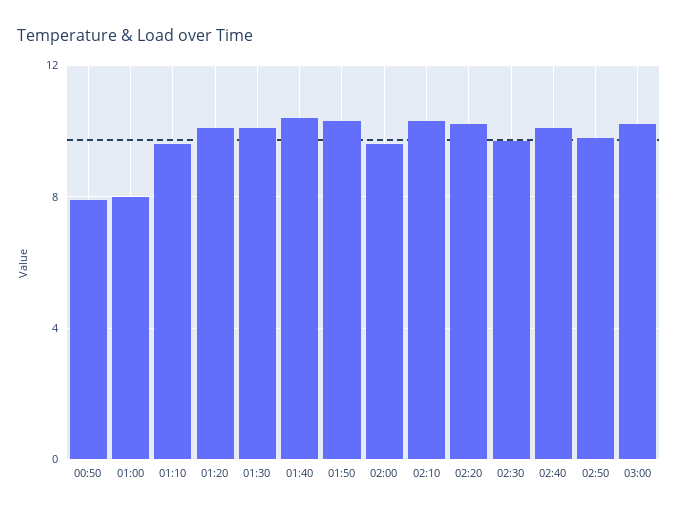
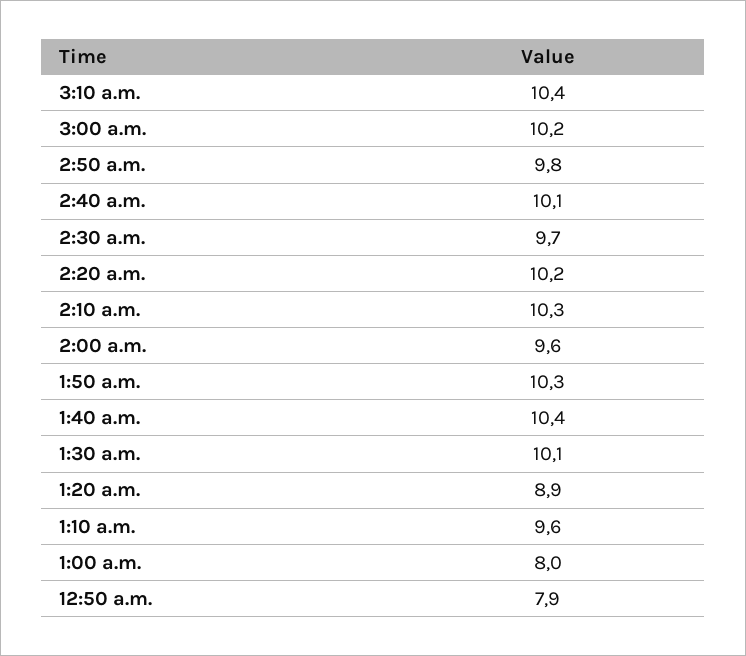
01:20: 10 -> 8.9
3:10 a.m.: none -> 10.4

